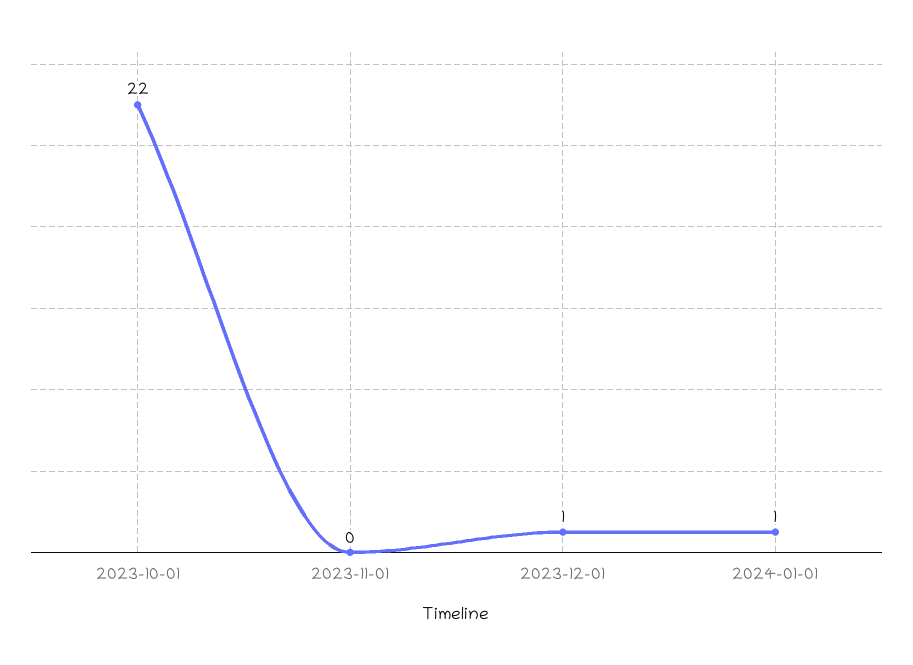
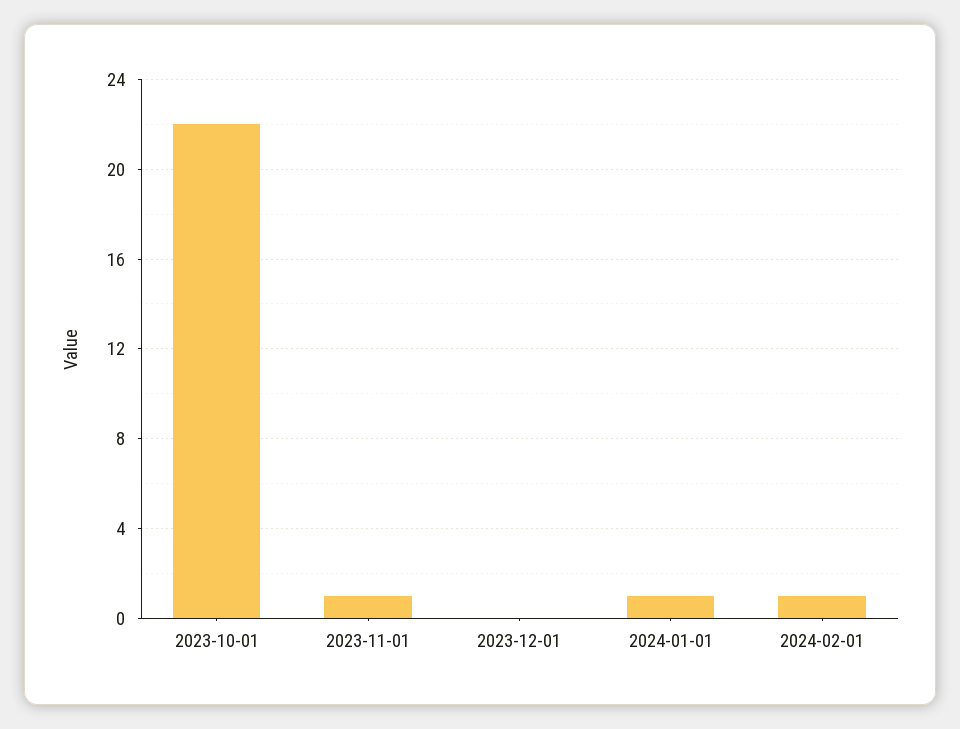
2023-11-01: 0 -> 1
2023-12-01: 1 -> 0
2024-02-01: none -> 1

